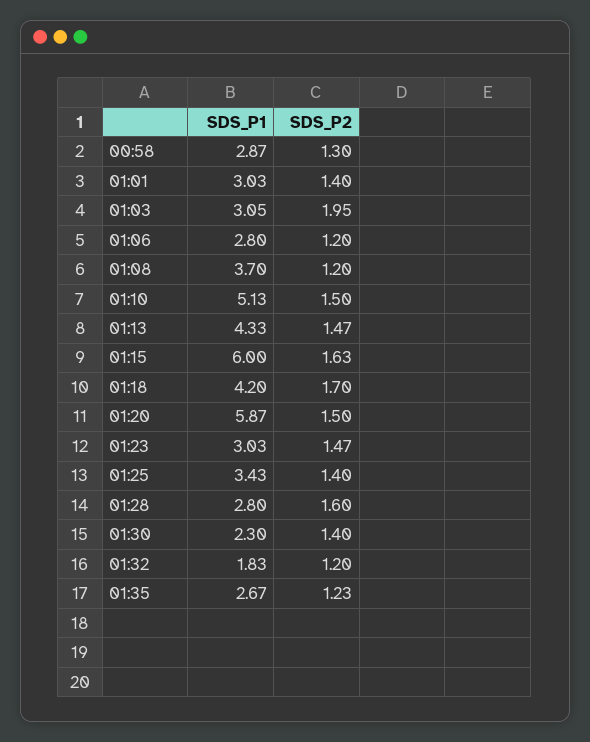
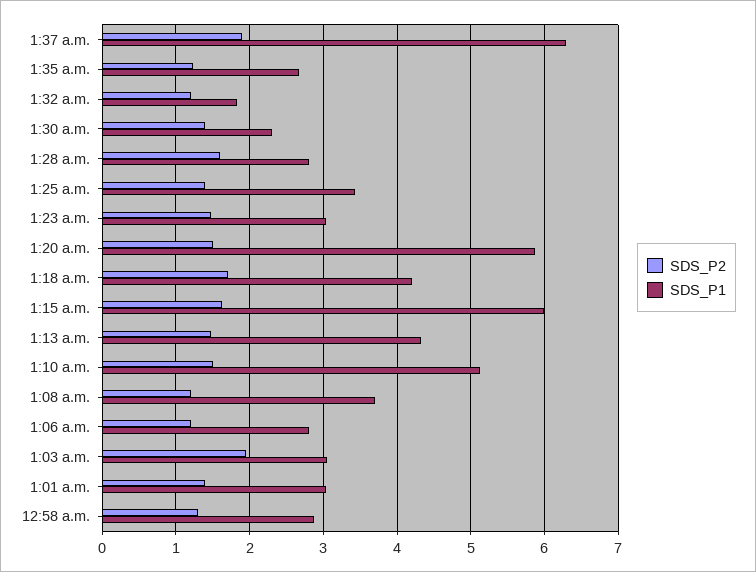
SDS_P2, 1:37 a.m.: none -> 1.9
SDS_P1, 1:37 a.m.: none -> 6.3

